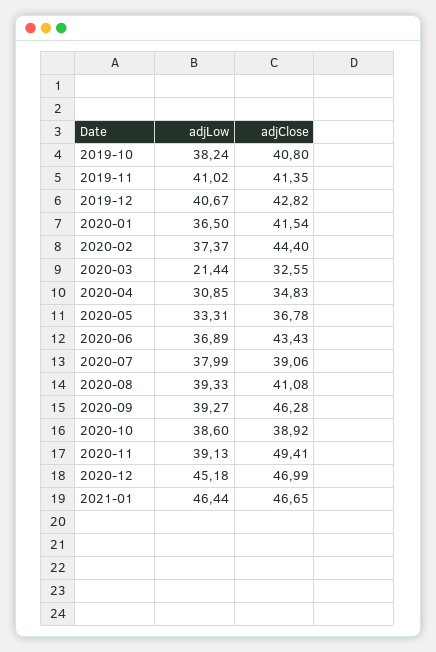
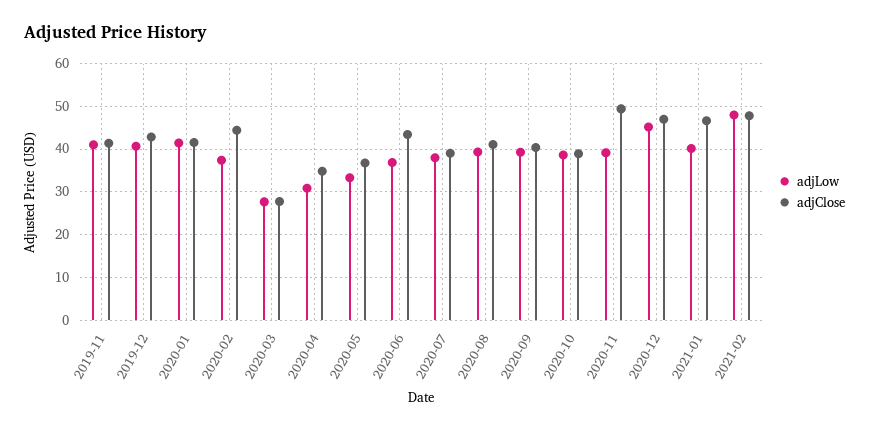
adjLow, 2019-10: 38.24 -> none
adjClose, 2019-10: 40.8 -> none
adjLow, 2020-01: 36.5 -> 42
adjLow, 2020-03: 21.44 -> 28
adjClose, 2020-03: 32.55 -> 28
adjClose, 2020-09: 46.28 -> 40
adjLow, 2021-01: 46.44 -> 40
adjLow, 2021-02: none -> 48
adjClose, 2021-02: none -> 48

